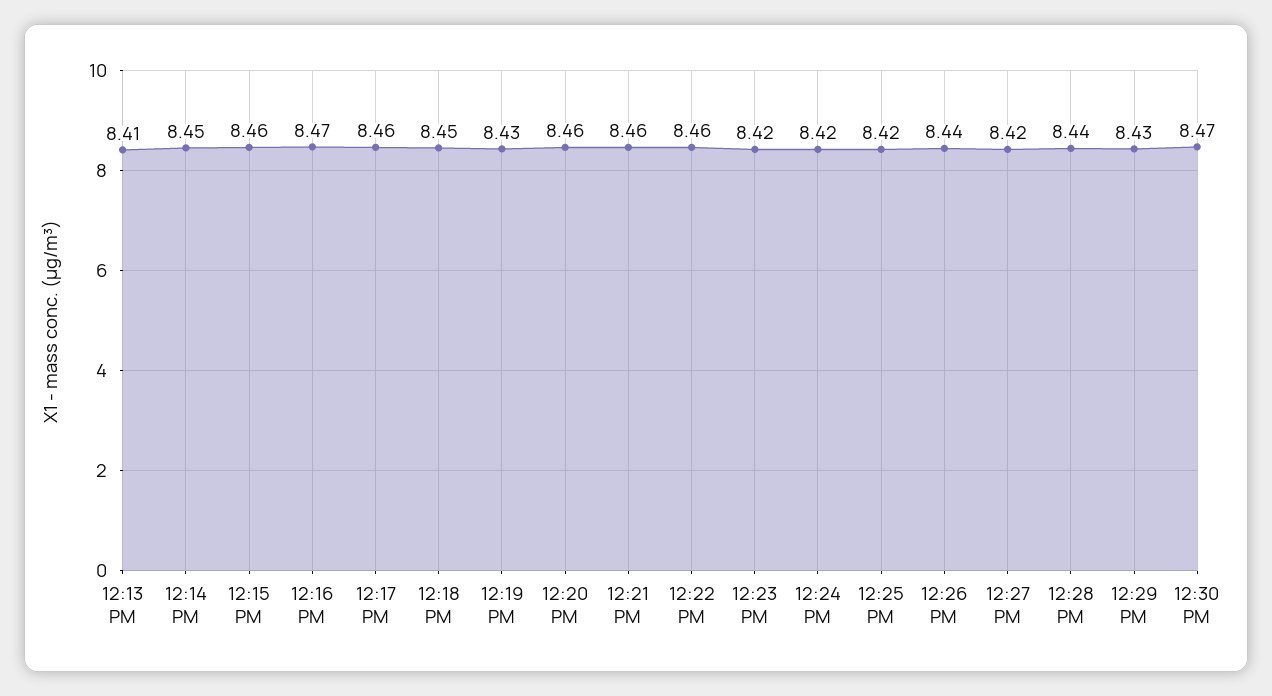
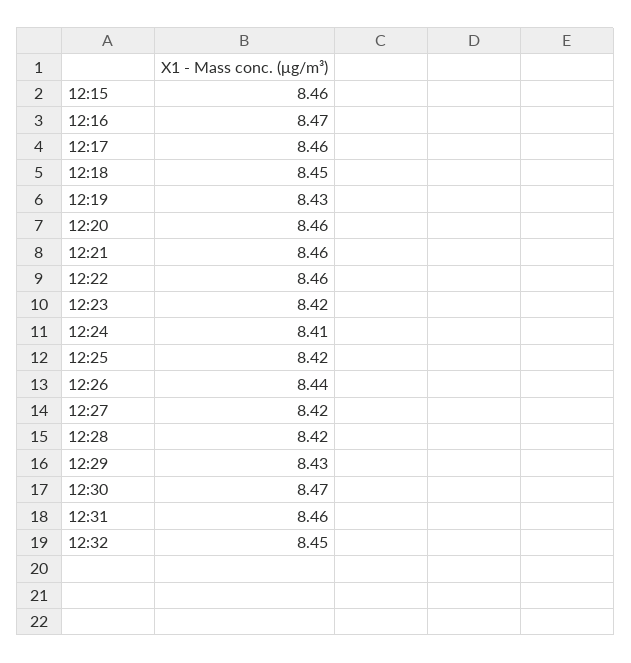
12:13 PM: 8.41 -> none
12:14 PM: 8.45 -> none
12:24 PM: 8.42 -> 8.41
12:28 PM: 8.44 -> 8.42
12:31: none -> 8.46
12:32: none -> 8.45

